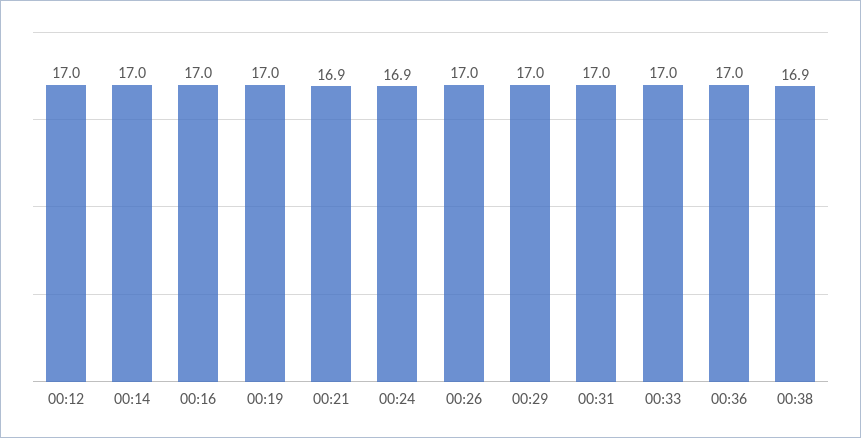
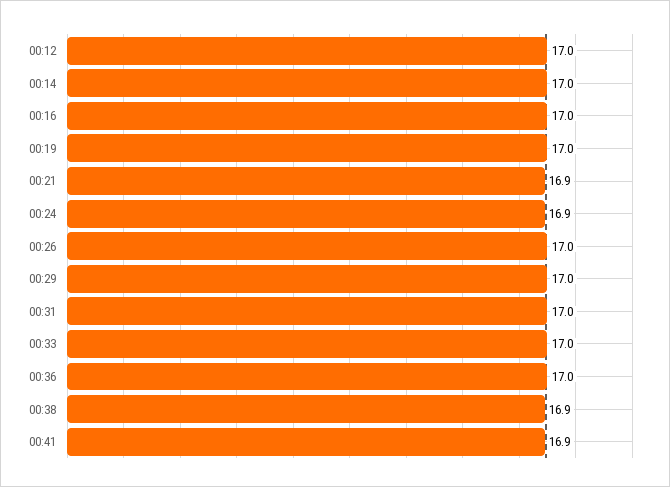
00:41: none -> 16.9

